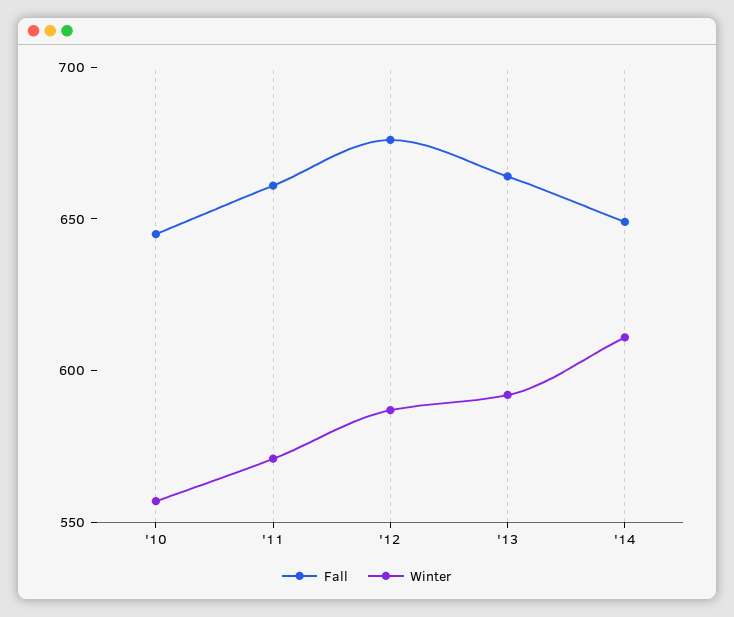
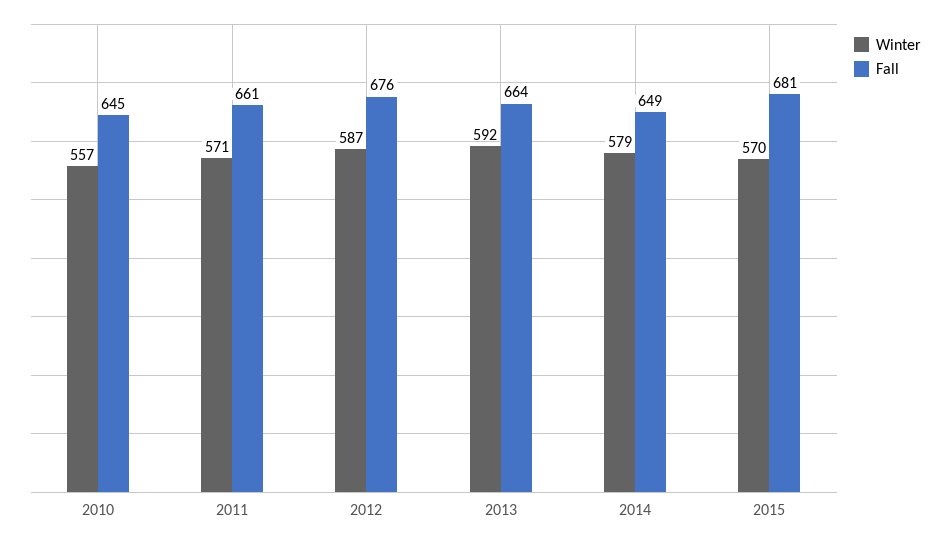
Winter, '14: 610 -> 579
Winter, 2015: none -> 570
Fall, 2015: none -> 681

